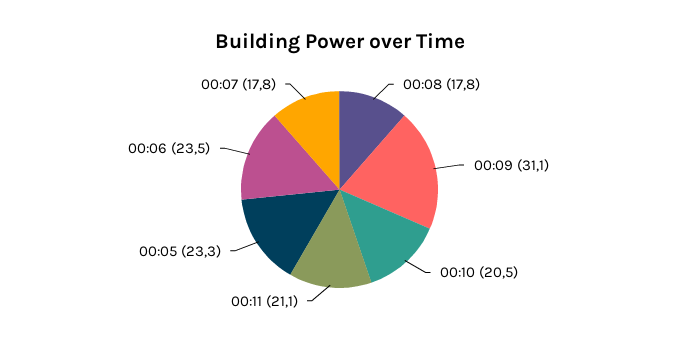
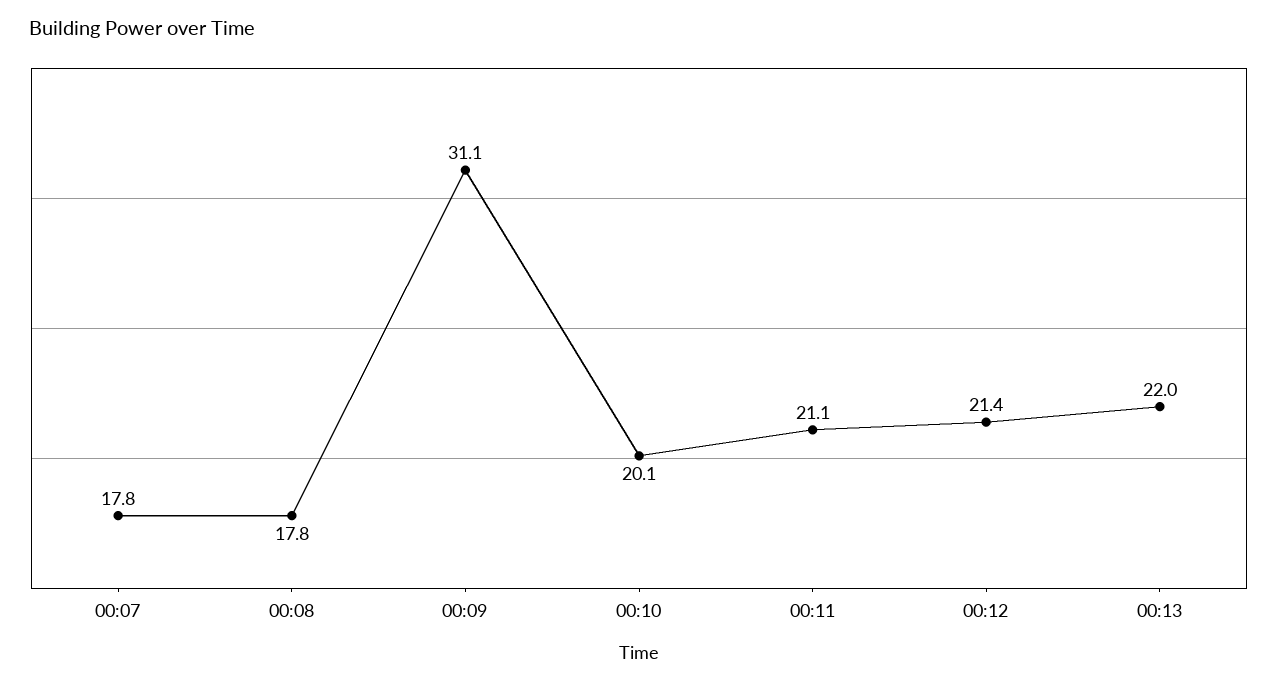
00:10: 20.5 -> 20.1
00:05: 23.3 -> none
00:06: 23.5 -> none
00:12: none -> 21.4
00:13: none -> 22

